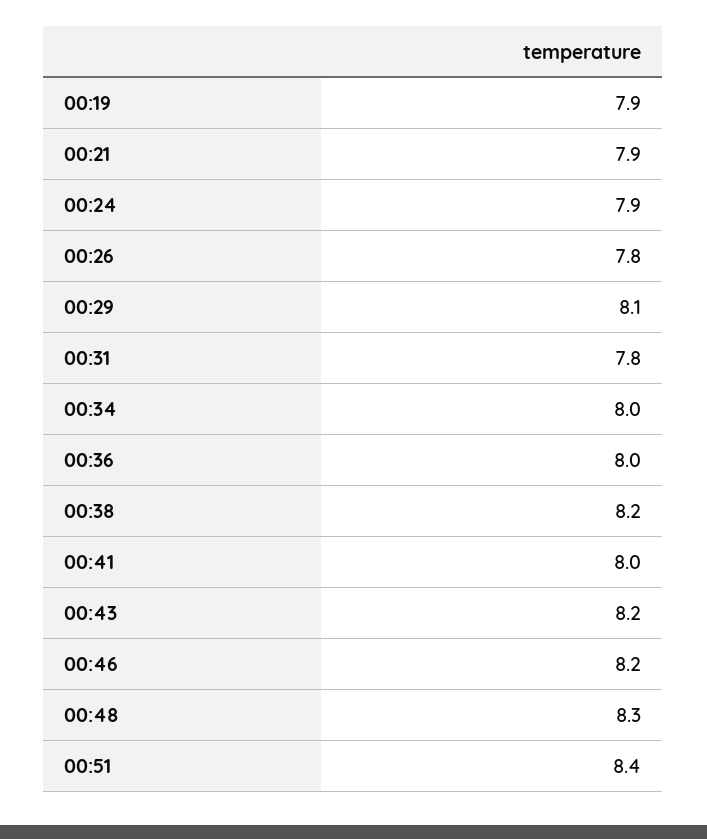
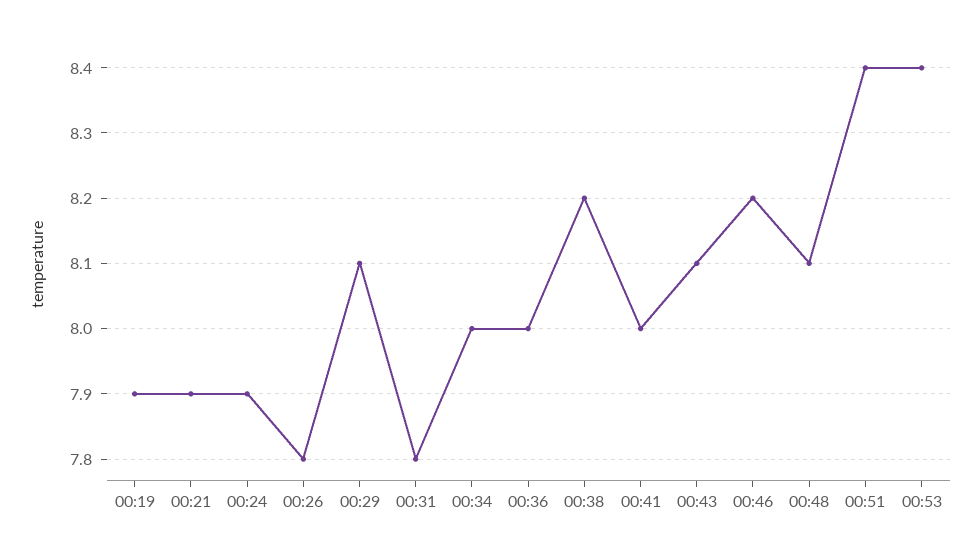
00:43: 8.2 -> 8.1
00:48: 8.3 -> 8.1
00:53: none -> 8.4

